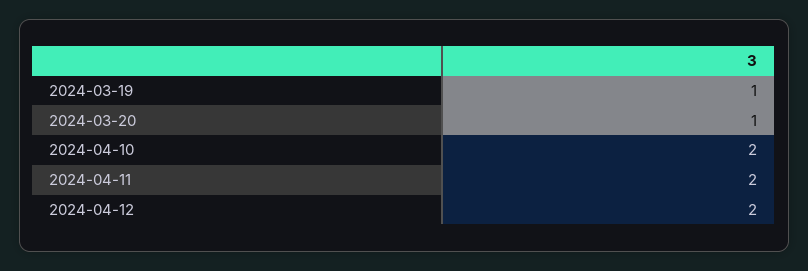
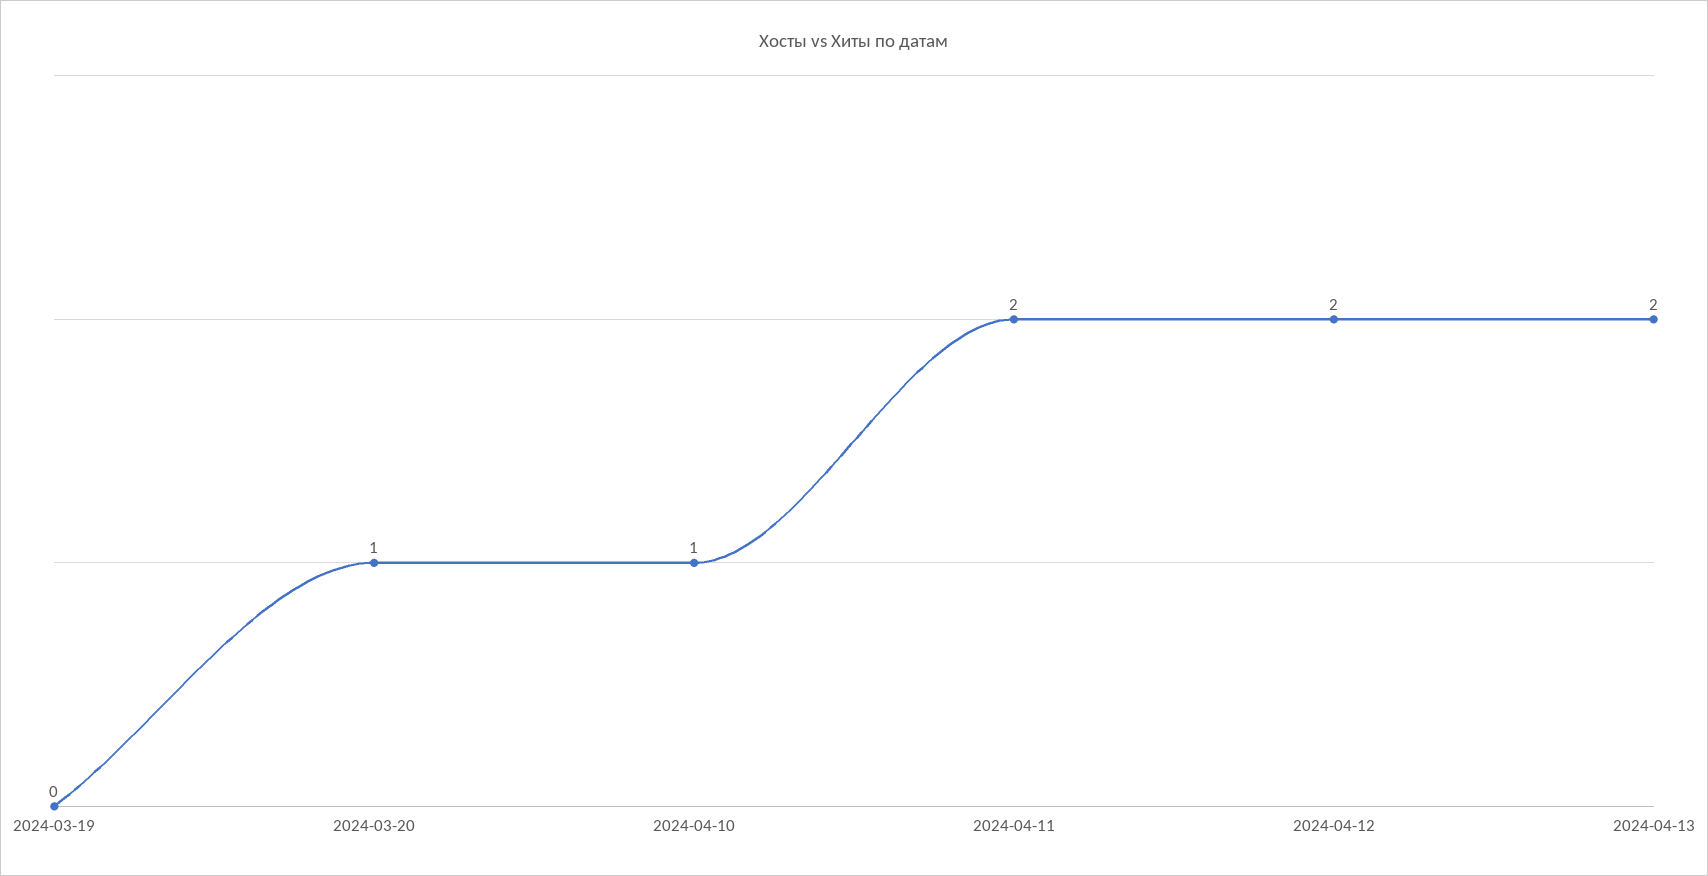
2024-03-19: 1 -> 0
2024-04-10: 2 -> 1
2024-04-13: none -> 2

